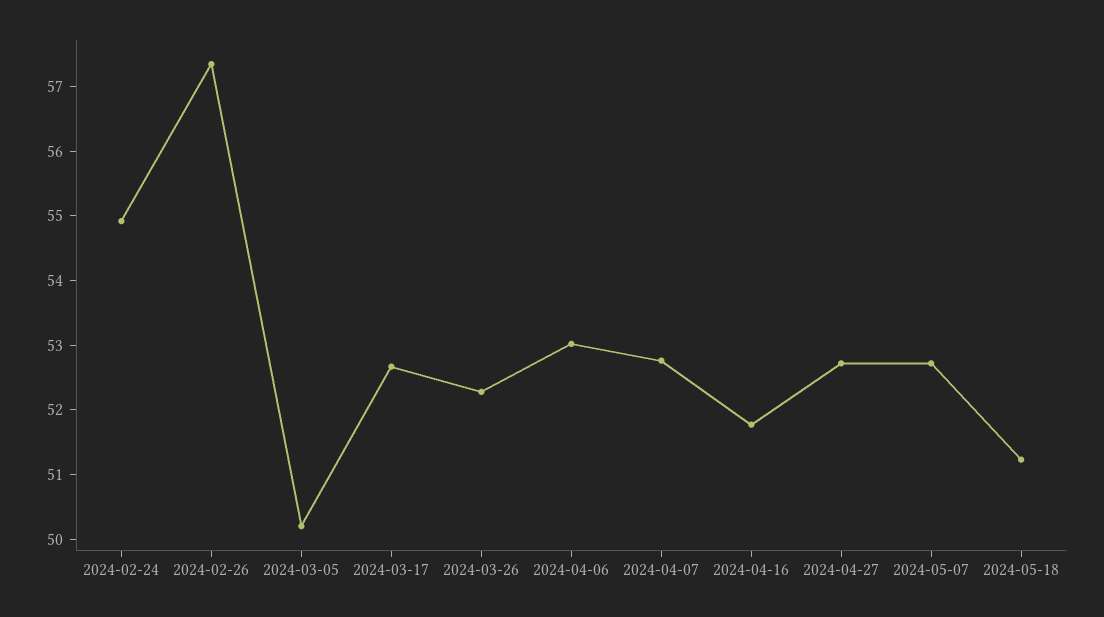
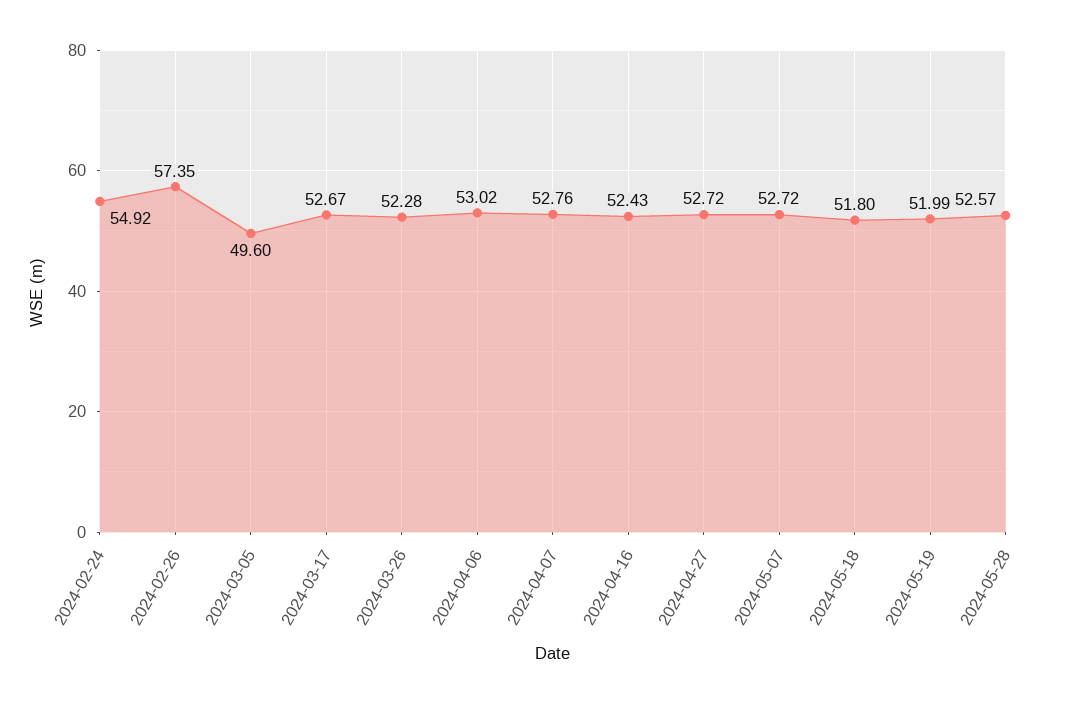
2024-03-05: 50.2 -> 49.6
2024-04-16: 51.8 -> 52.43
2024-05-18: 51.2 -> 51.8
2024-05-19: none -> 51.99
2024-05-28: none -> 52.57

